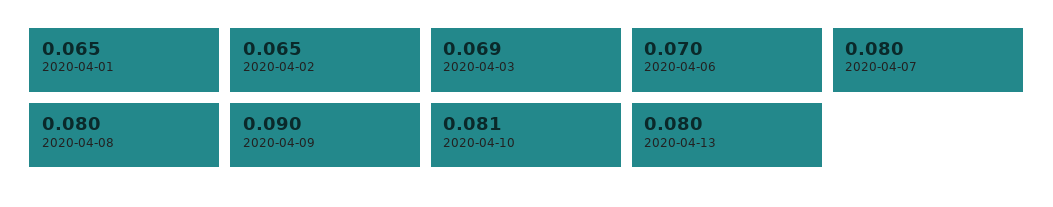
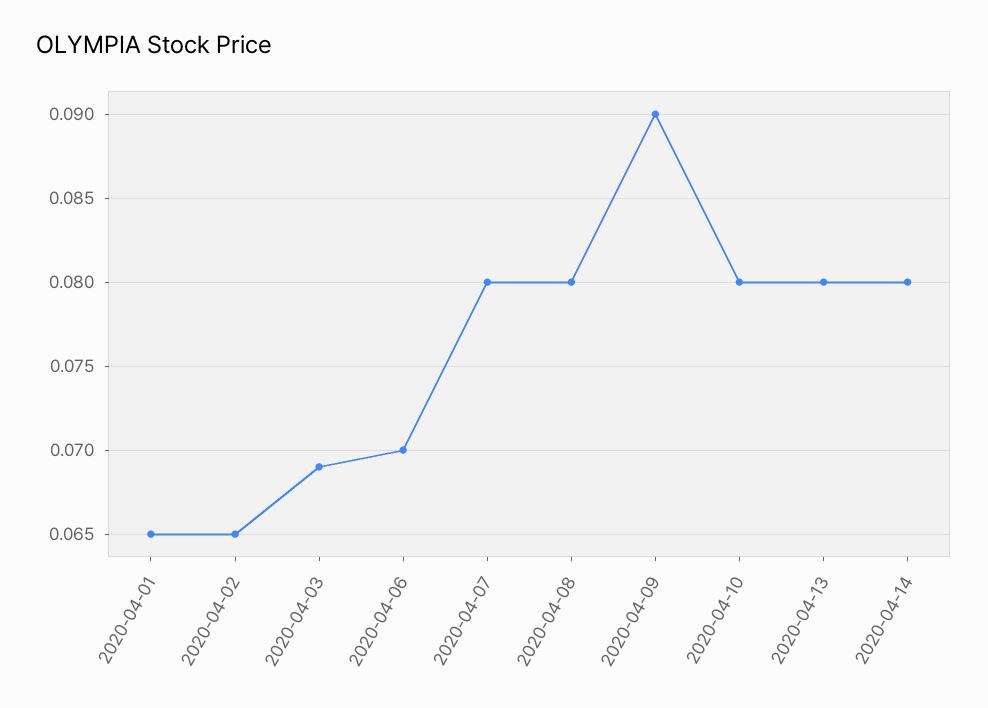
2020-04-10: 0.081 -> 0.08
2020-04-14: none -> 0.08

